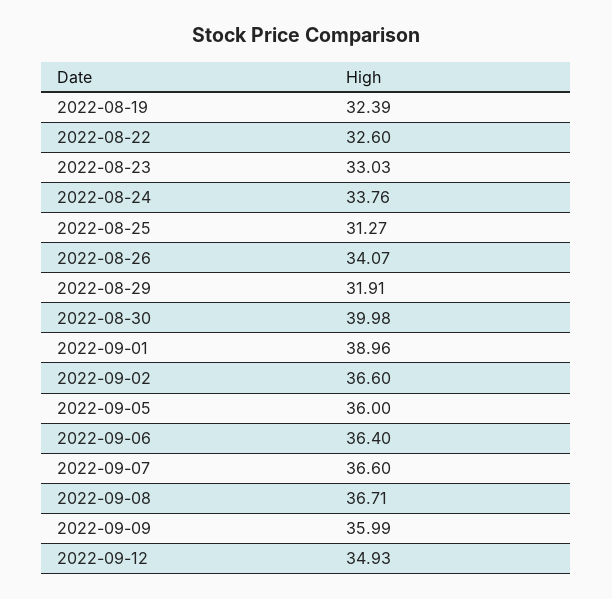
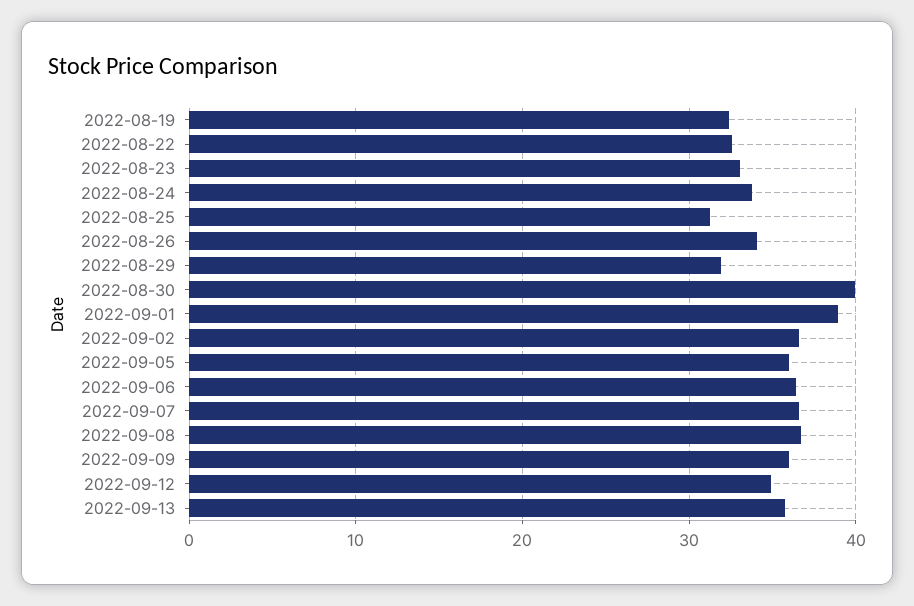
2022-09-13: none -> 36

